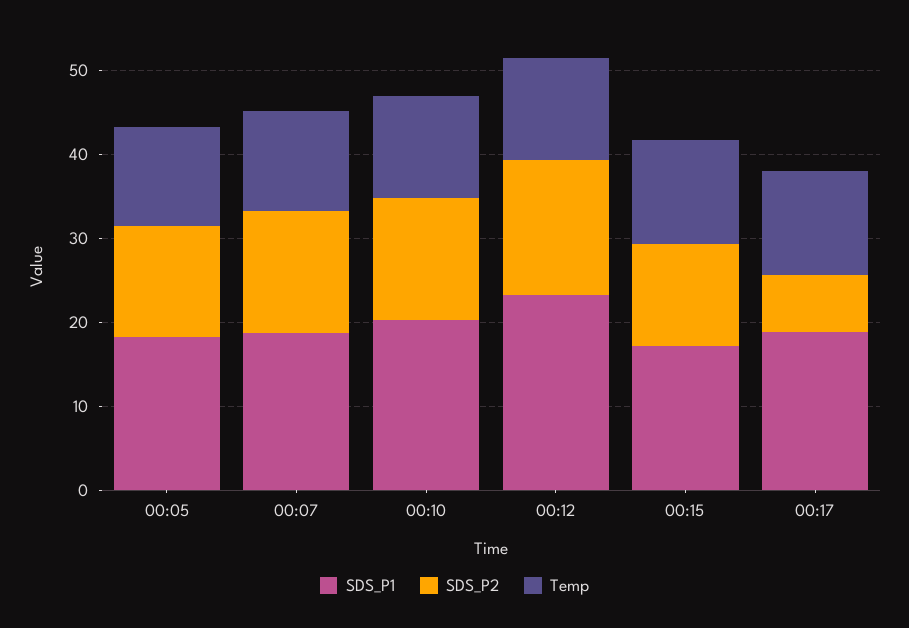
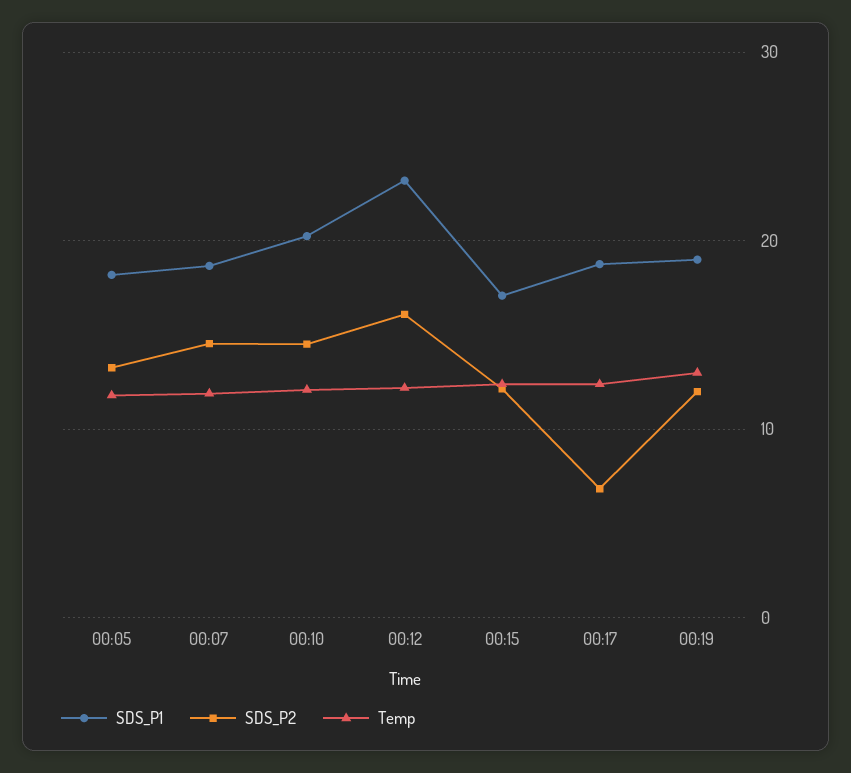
SDS_P1, 00:19: none -> 19
SDS_P2, 00:19: none -> 12
Temp, 00:19: none -> 13

